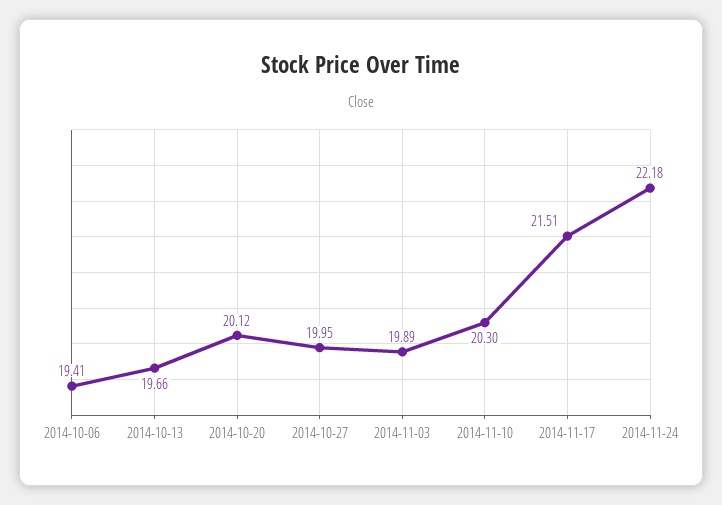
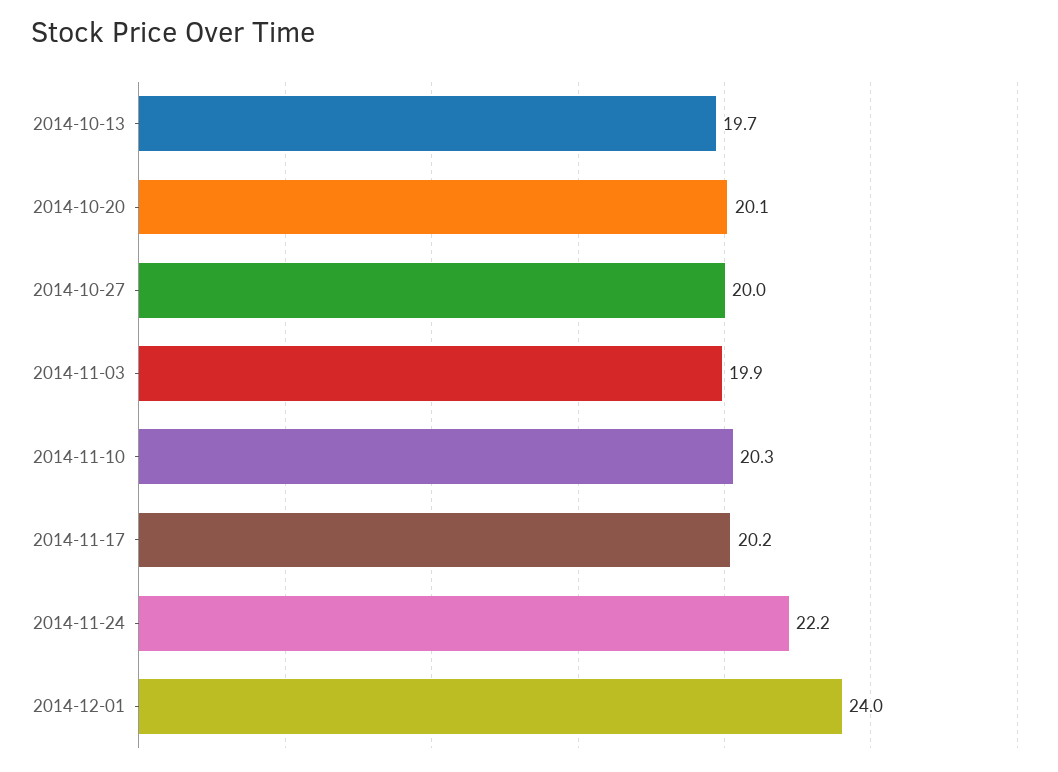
2014-10-06: 19.41 -> none
2014-11-17: 21.51 -> 20.2
2014-12-01: none -> 24

